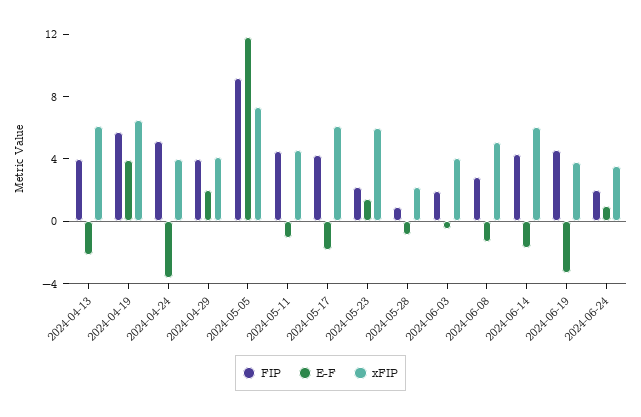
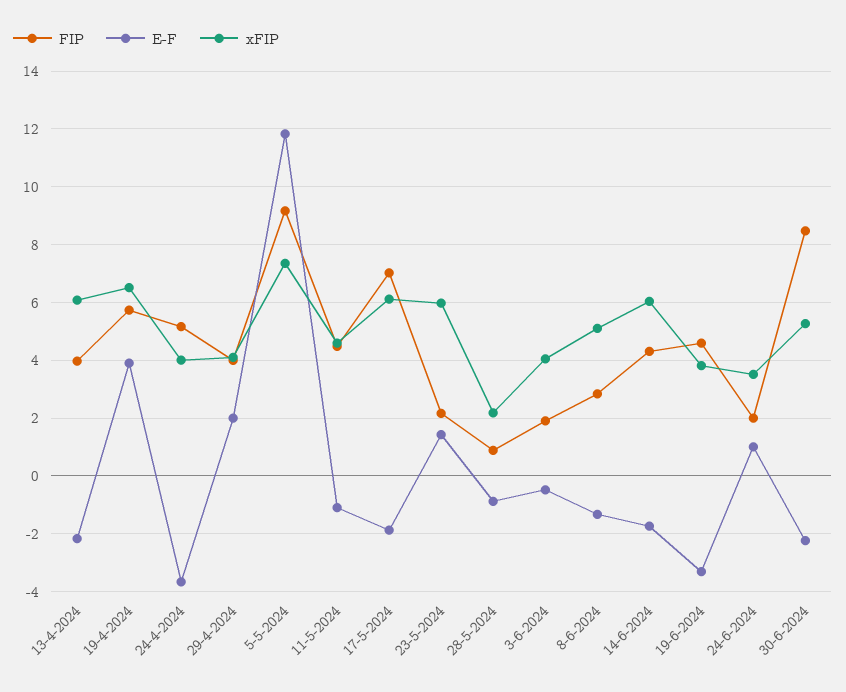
FIP, 2024-05-17: 4 -> 7
FIP, 30-6-2024: none -> 8.5
E-F, 30-6-2024: none -> -2.25
xFIP, 30-6-2024: none -> 5.25

